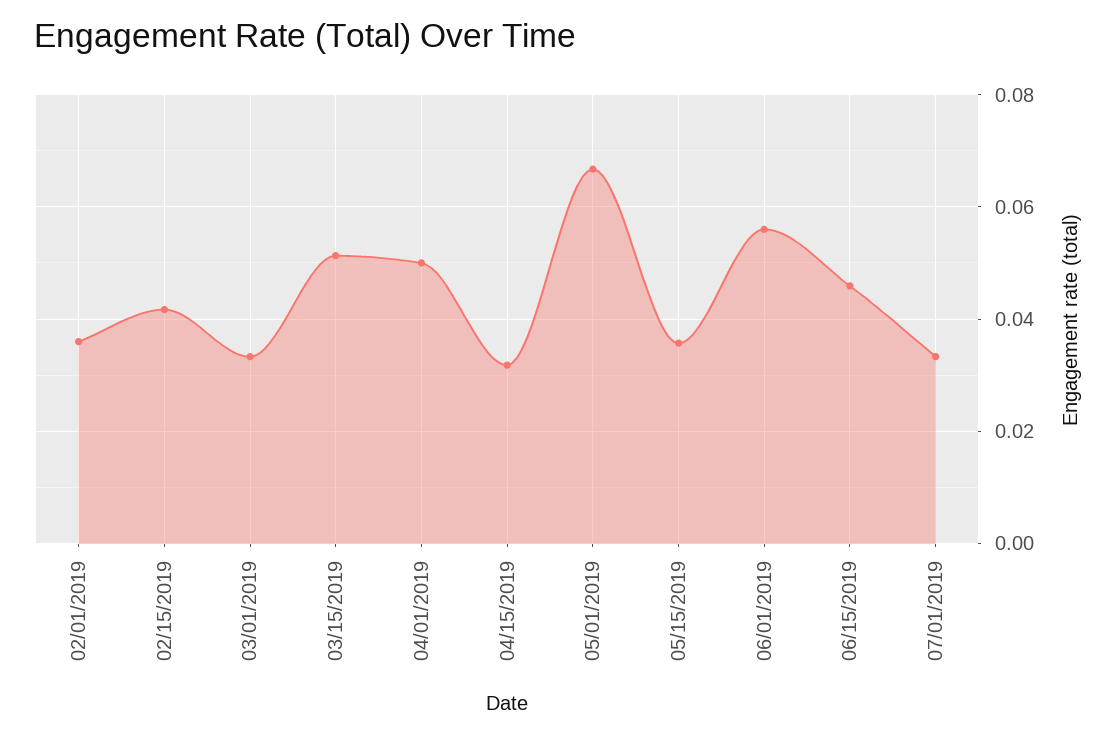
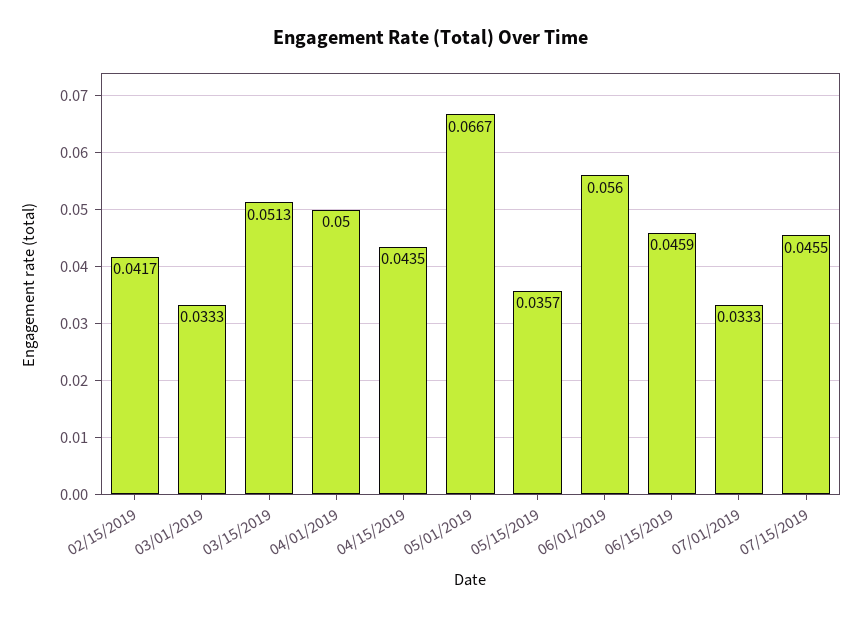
02/01/2019: 0.036 -> none
04/15/2019: 0.032 -> 0.0435
07/15/2019: none -> 0.0455

